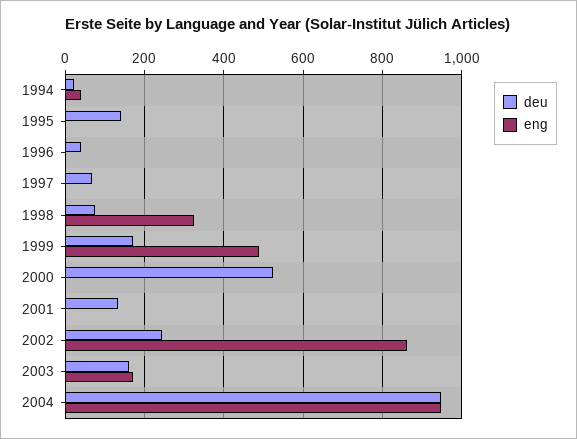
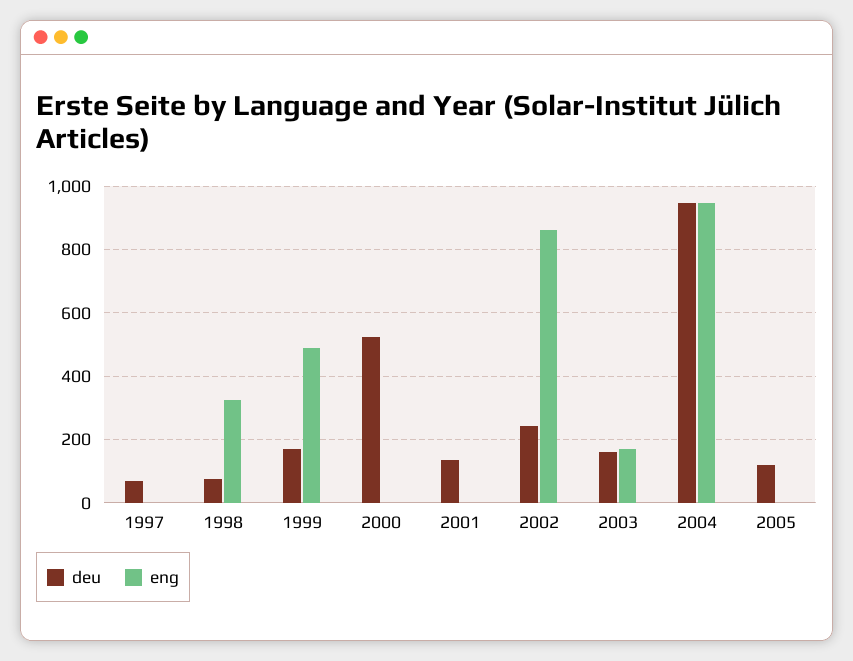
deu, 1994: 20 -> none
eng, 1994: 40 -> none
deu, 1995: 140 -> none
eng, 1995: 0 -> none
deu, 1996: 40 -> none
eng, 1996: 0 -> none
deu, 2005: none -> 120
eng, 2005: none -> 0

